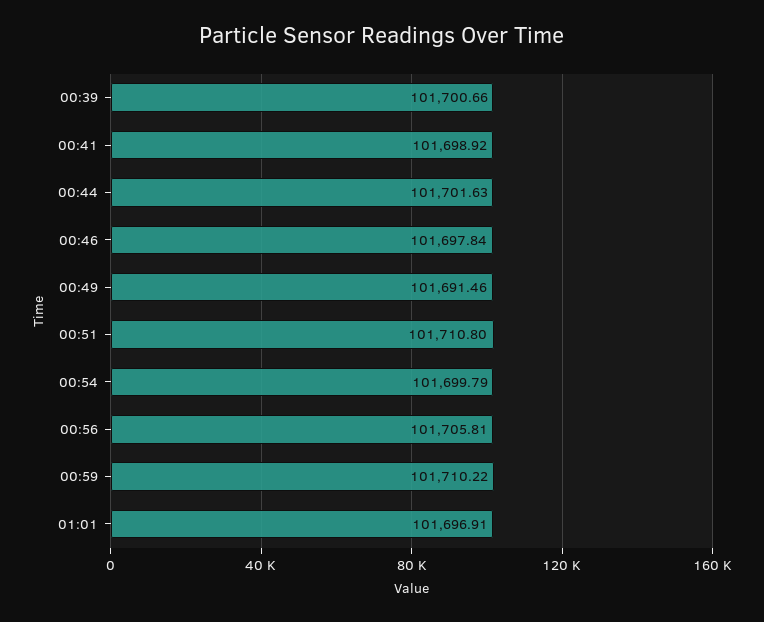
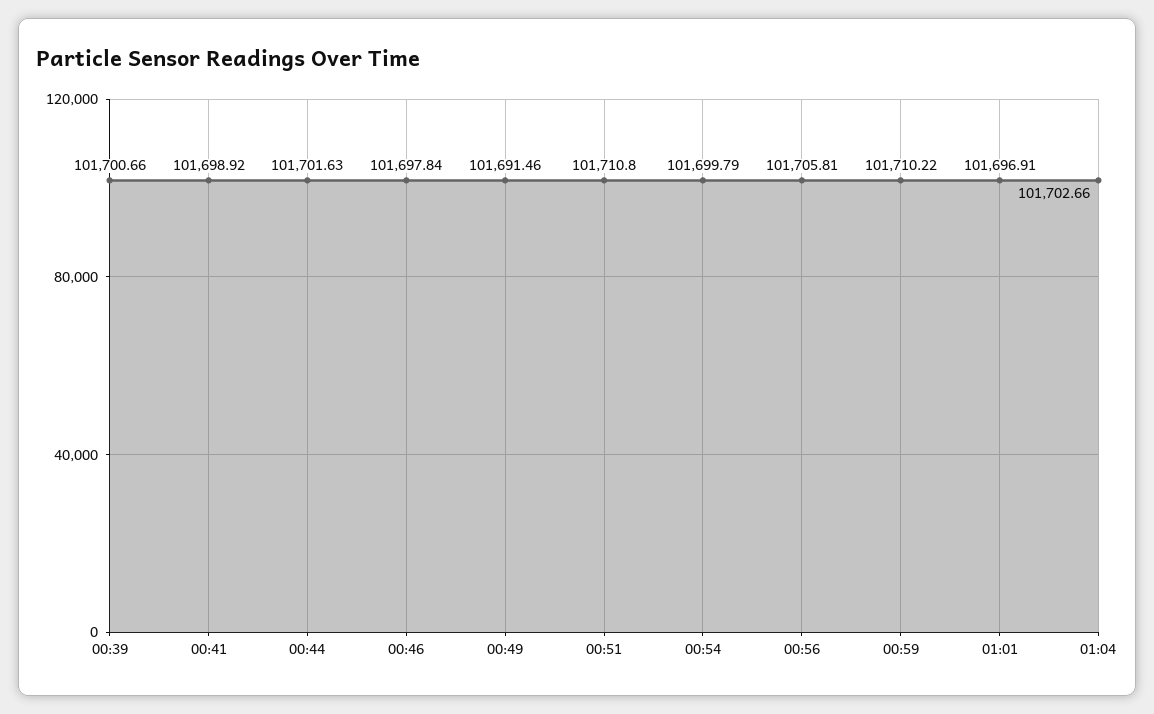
01:04: none -> 101702.66

